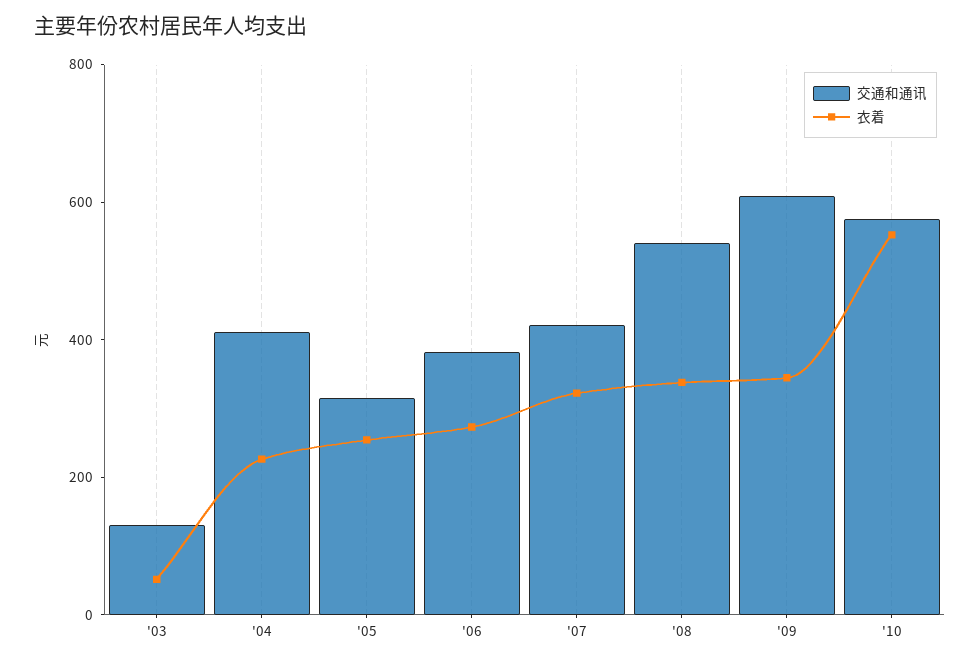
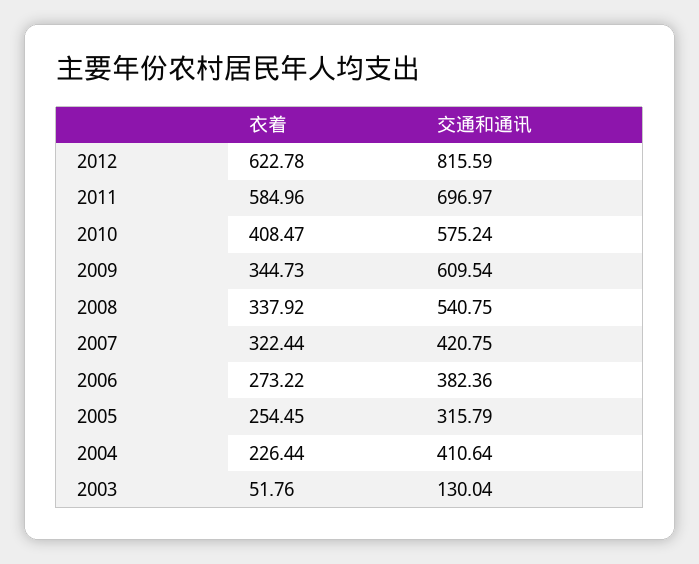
衣着, '10: 550 -> 408.47
衣着, 2012: none -> 622.78
交通和通讯, 2012: none -> 815.59
衣着, 2011: none -> 584.96
交通和通讯, 2011: none -> 696.97

